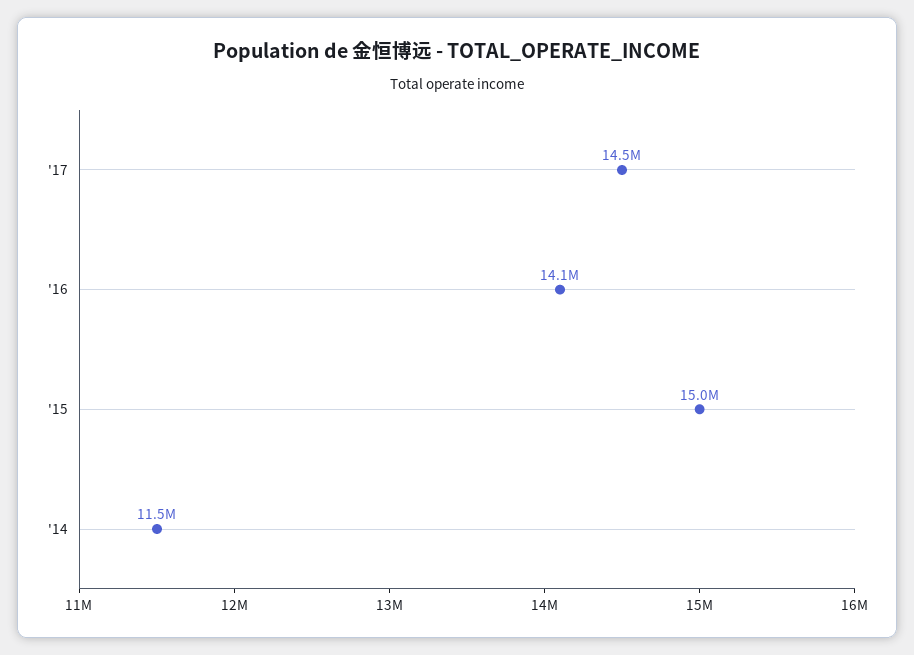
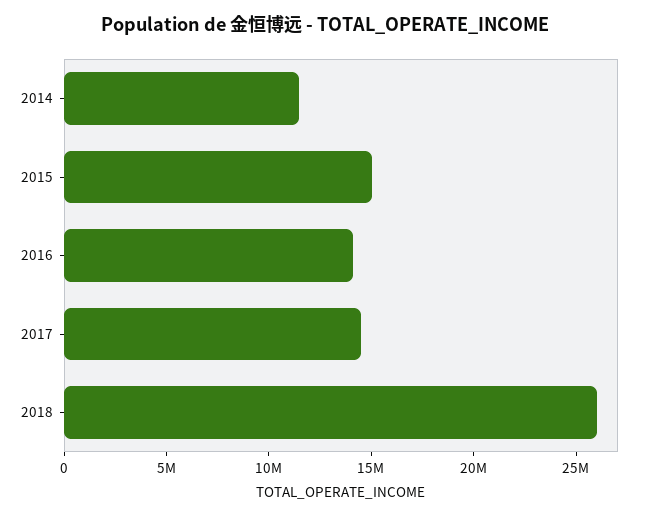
2018: none -> 26000000

